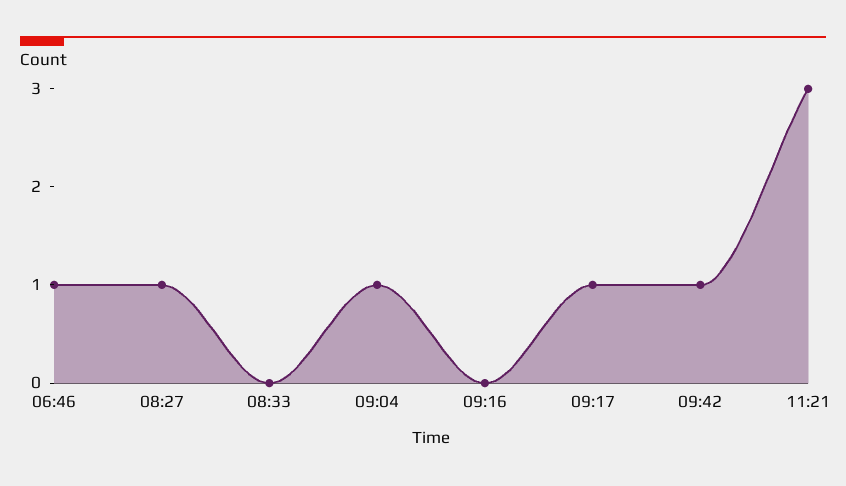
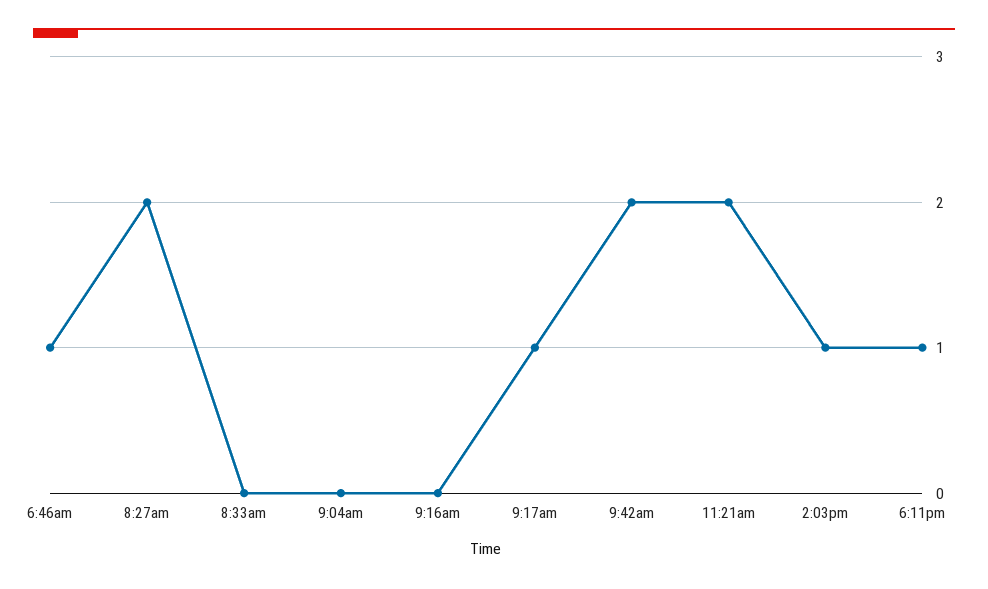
08:27: 1 -> 2
09:04: 1 -> 0
09:42: 1 -> 2
11:21: 3 -> 2
2:03pm: none -> 1
6:11pm: none -> 1

